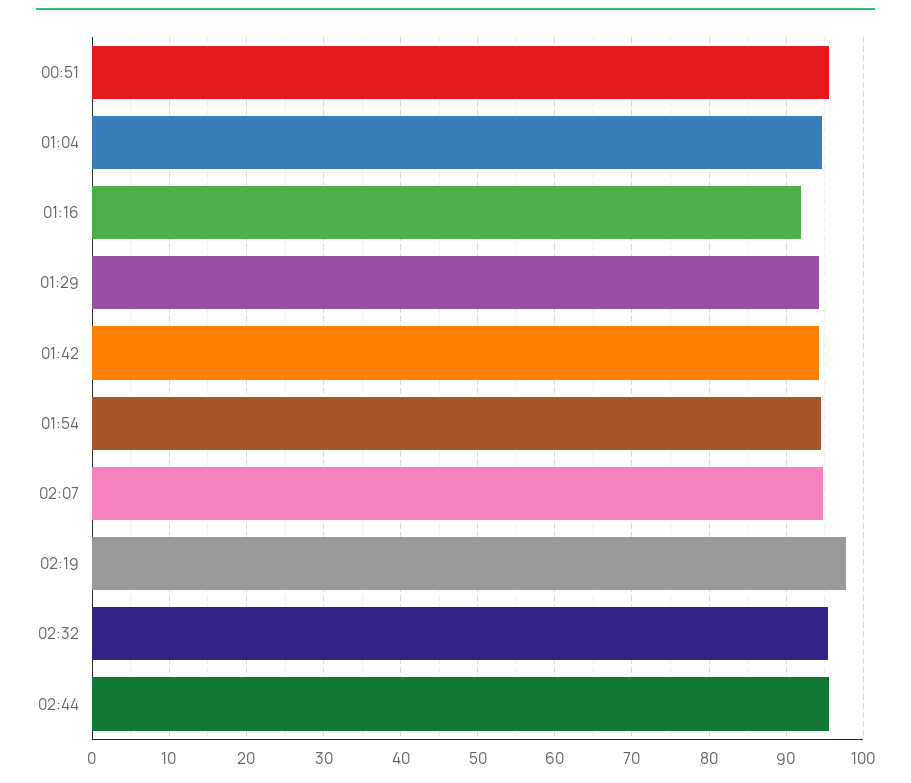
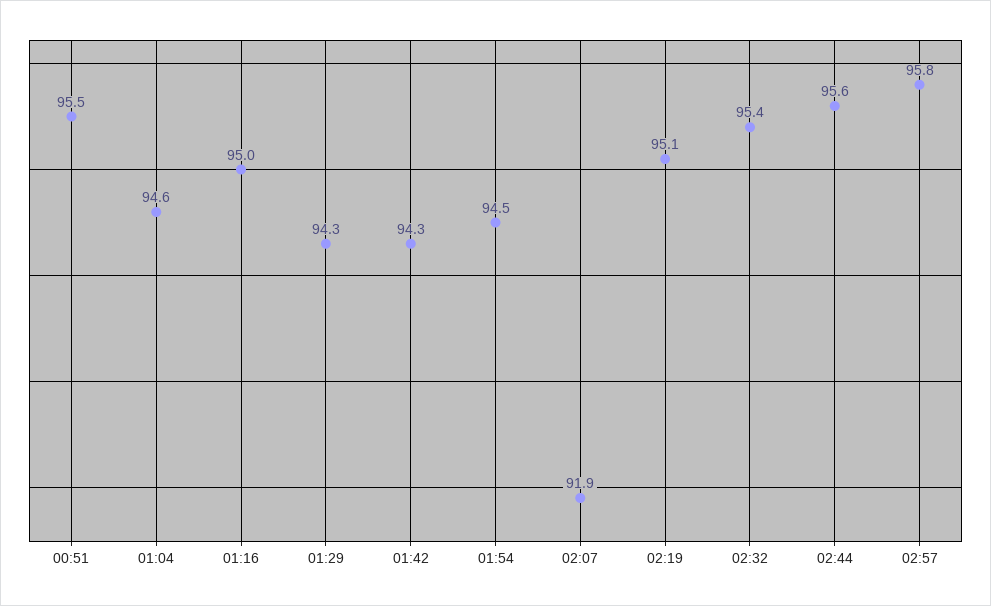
01:16: 92 -> 95
02:07: 95 -> 91.9
02:19: 98 -> 95.1
02:57: none -> 95.8

